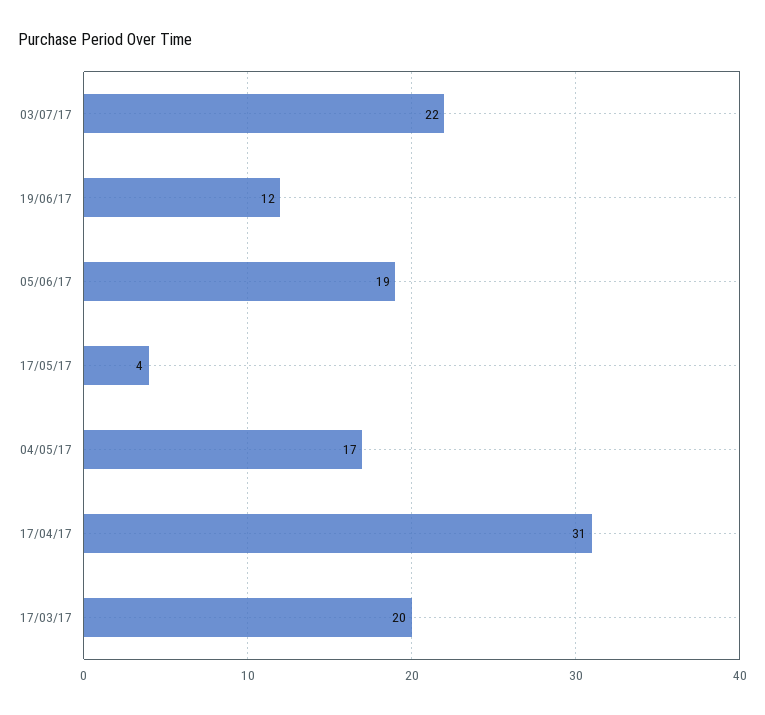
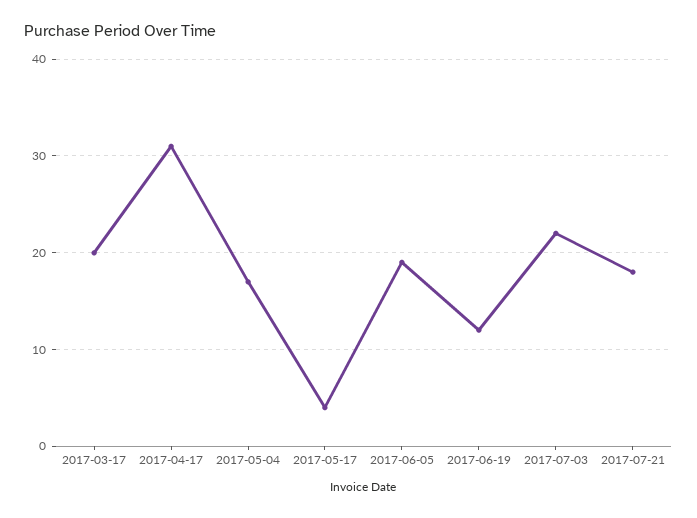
2017-07-21: none -> 18

